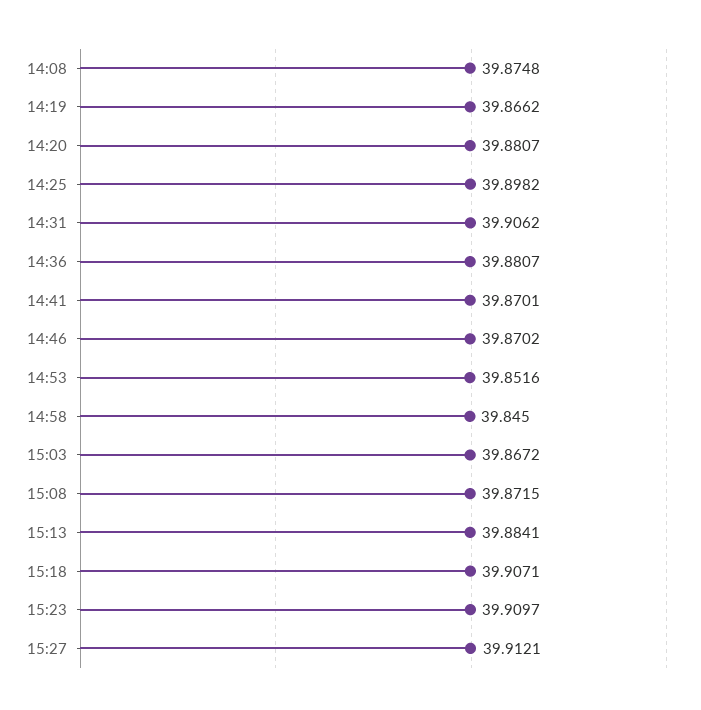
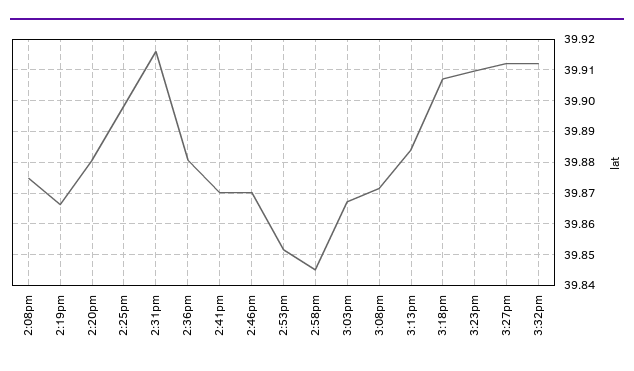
14:31: 39.9062 -> 39.916
3:32pm: none -> 39.912

